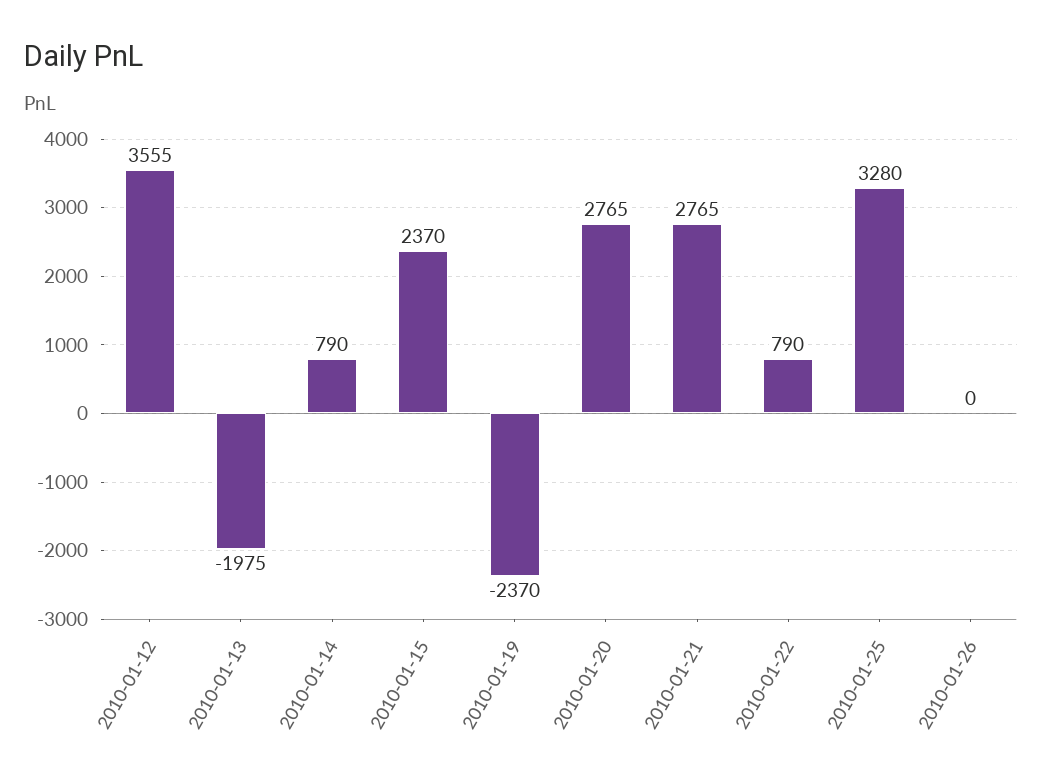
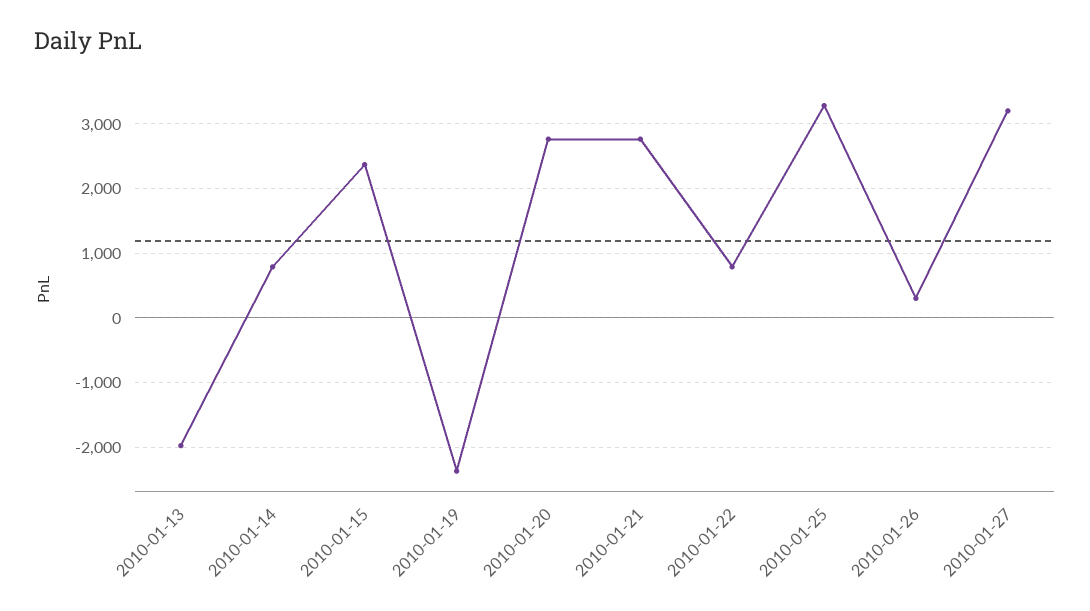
2010-01-12: 3555 -> none
2010-01-26: 0 -> 300
2010-01-27: none -> 3200

